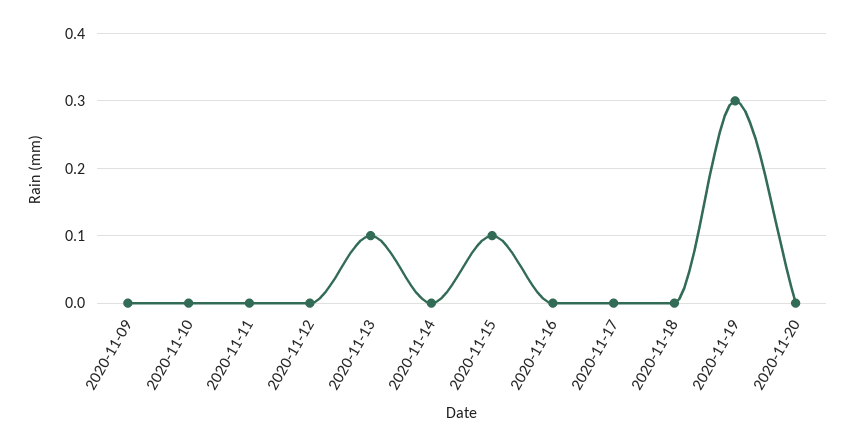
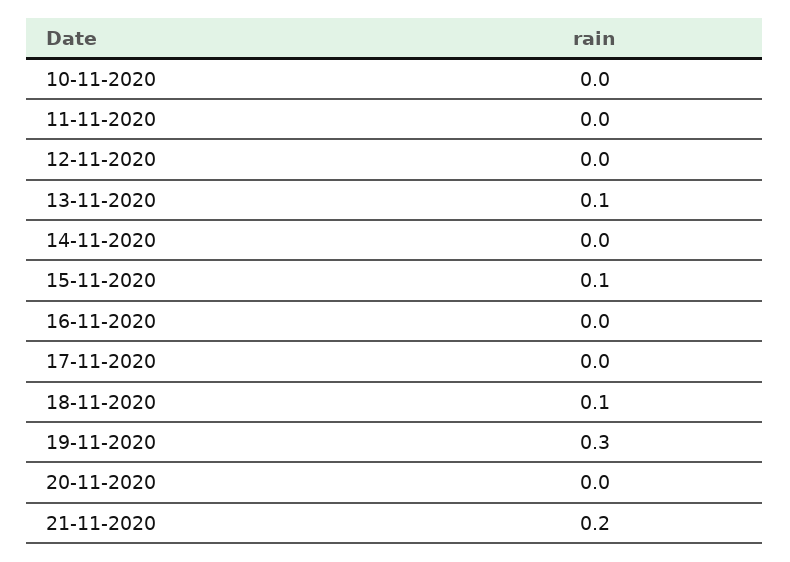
2020-11-09: 0 -> none
2020-11-18: 0 -> 0.1
21-11-2020: none -> 0.2

